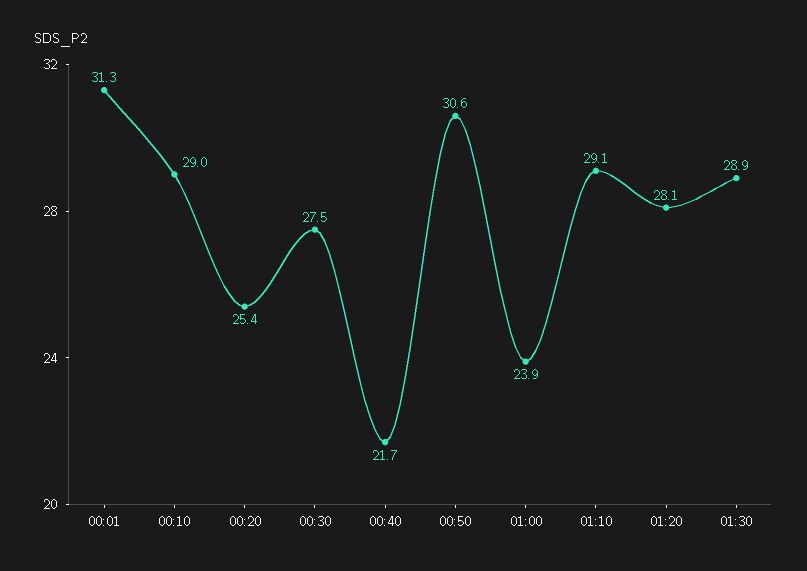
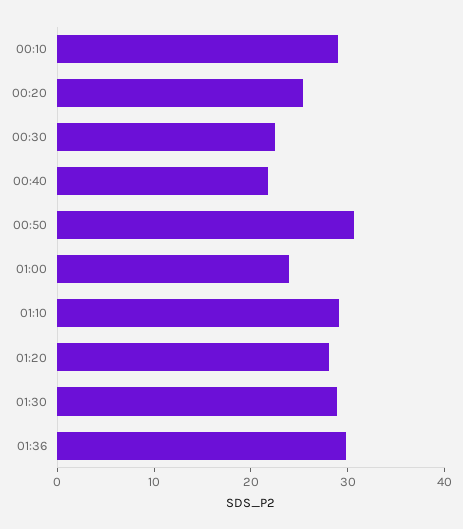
00:01: 31.3 -> none
00:30: 27.5 -> 22
01:36: none -> 30

